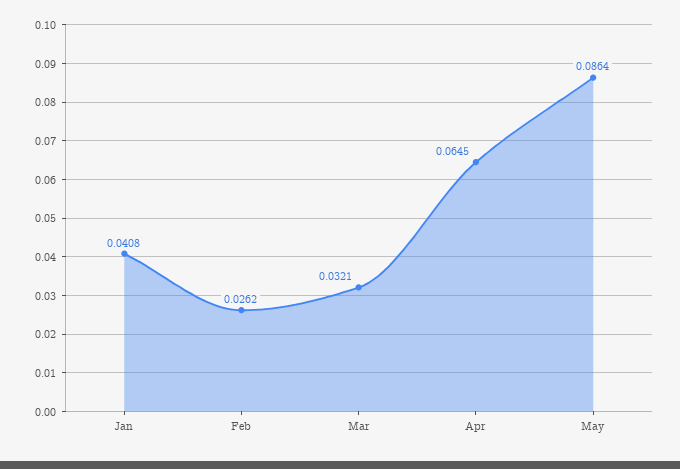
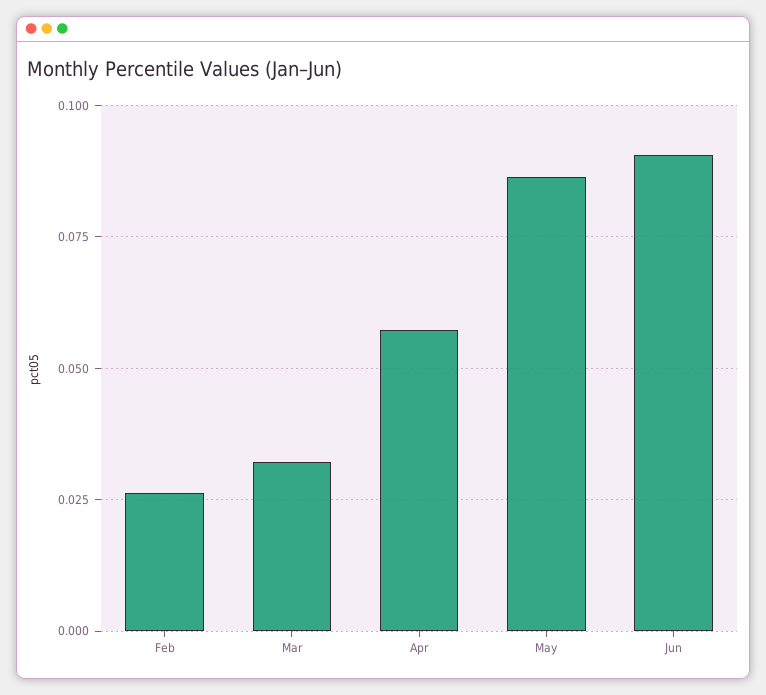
Jan: 0.0408 -> none
Apr: 0.0645 -> 0.0575
Jun: none -> 0.09

